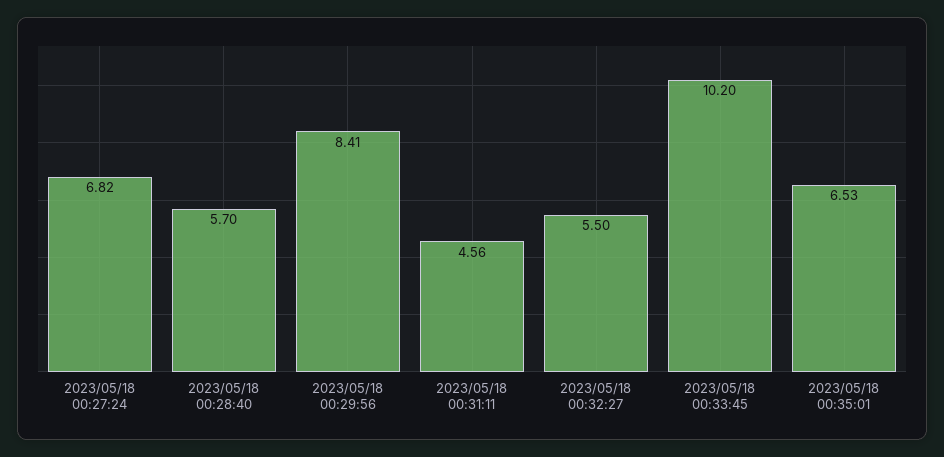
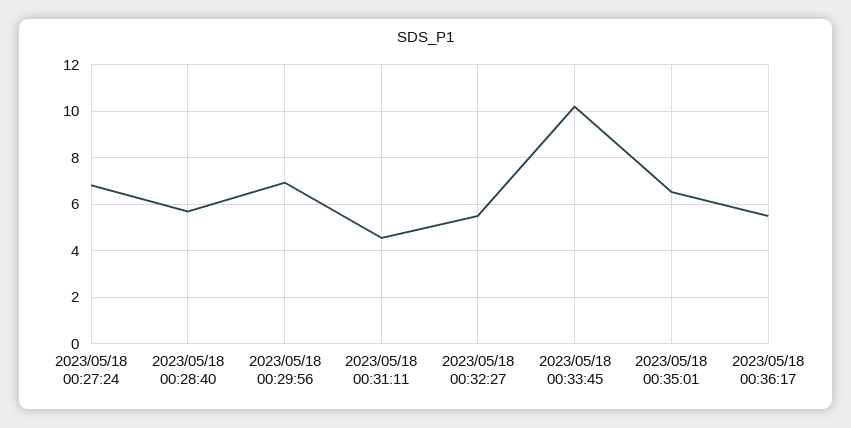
2023/05/18 00:29:56: 8.41 -> 7
2023/05/18 00:36:17: none -> 5.5

